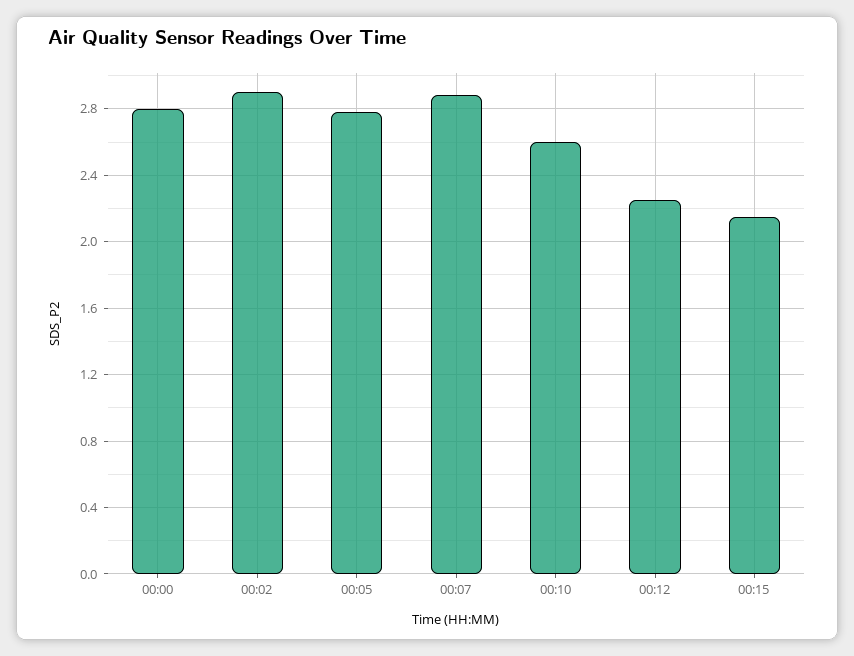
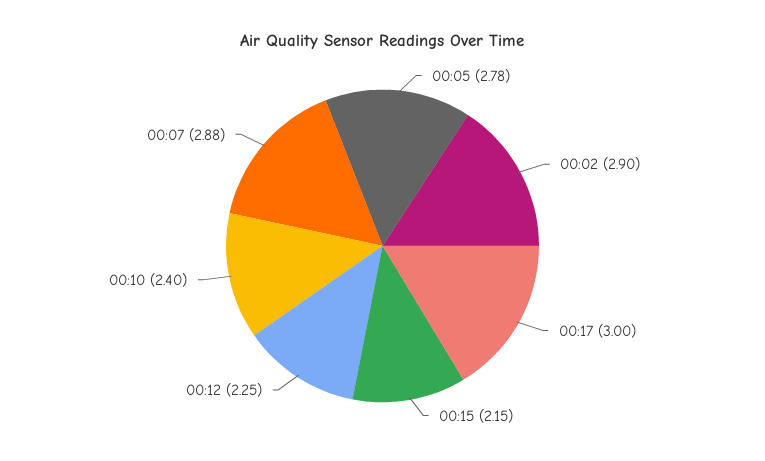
00:00: 2.8 -> none
00:10: 2.6 -> 2.4
00:17: none -> 3

